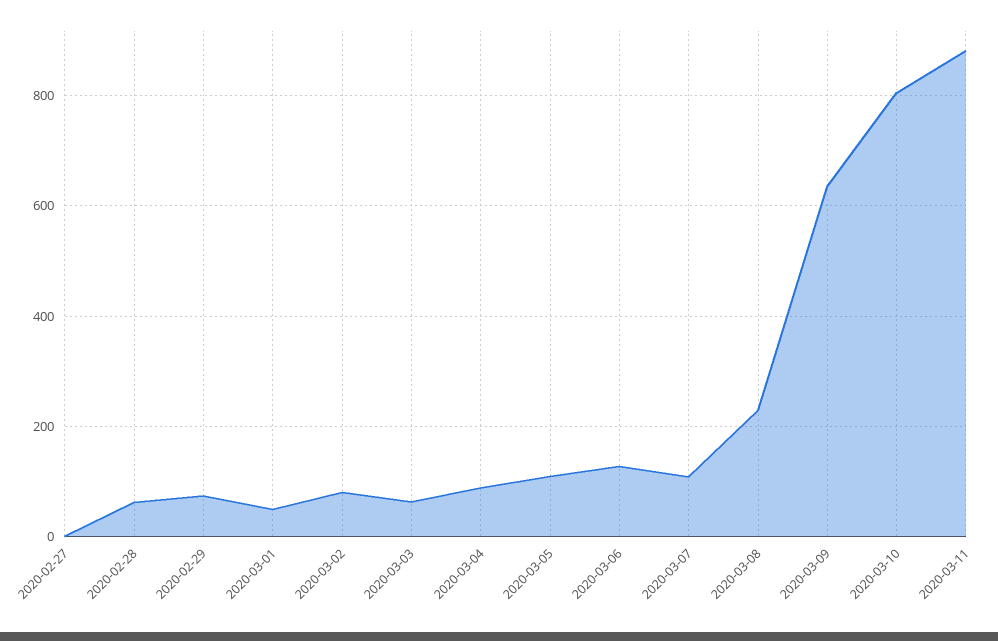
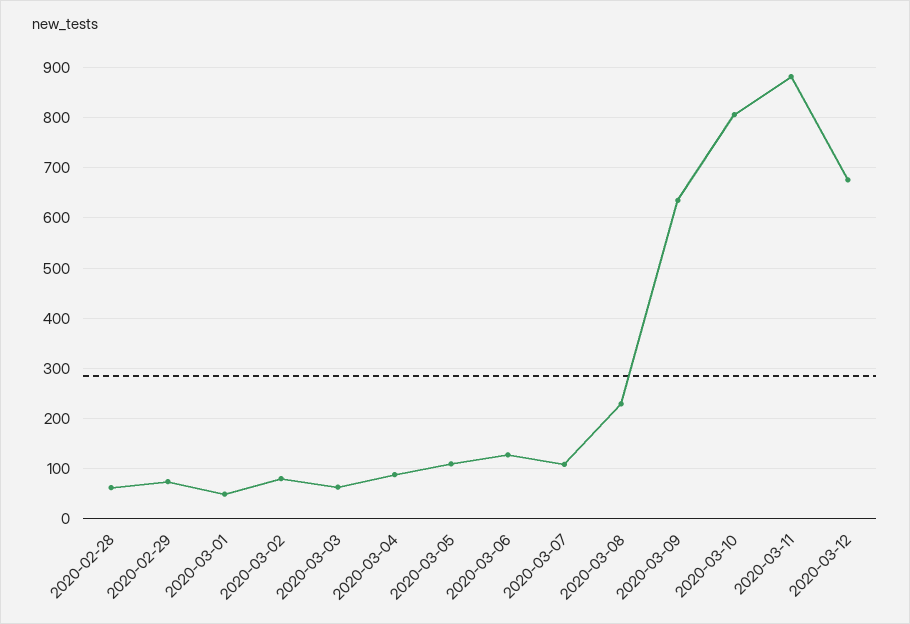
2020-02-27: 0 -> none
2020-03-12: none -> 680

